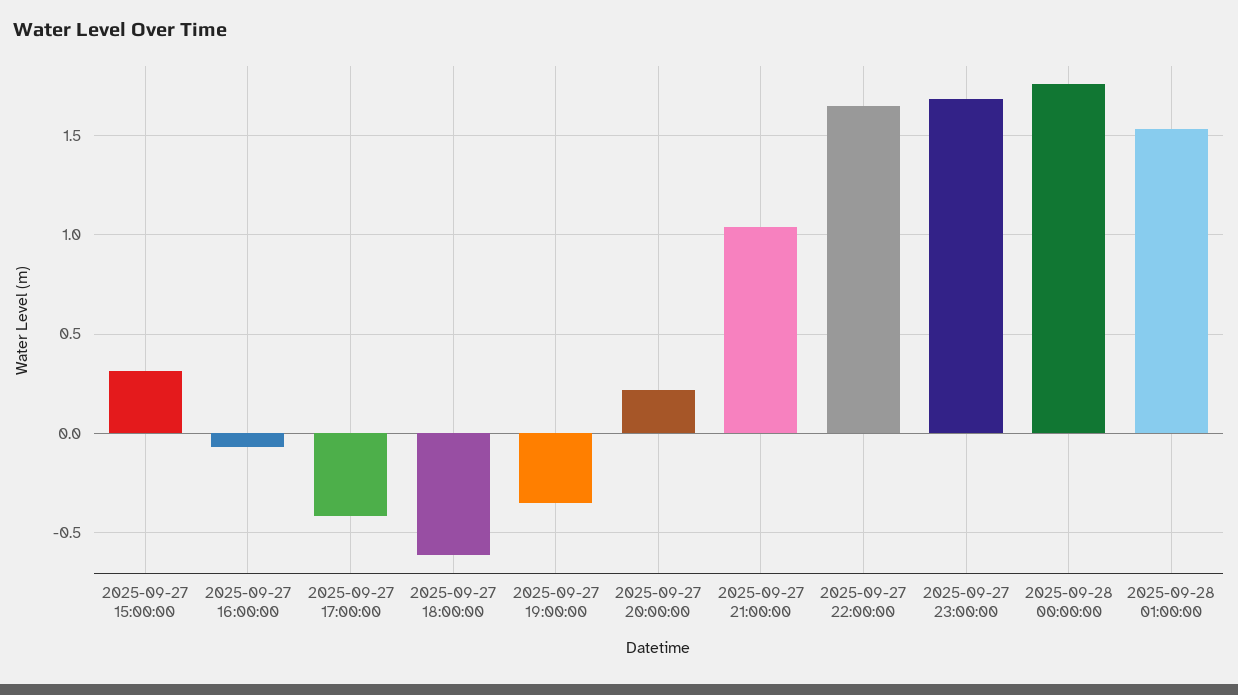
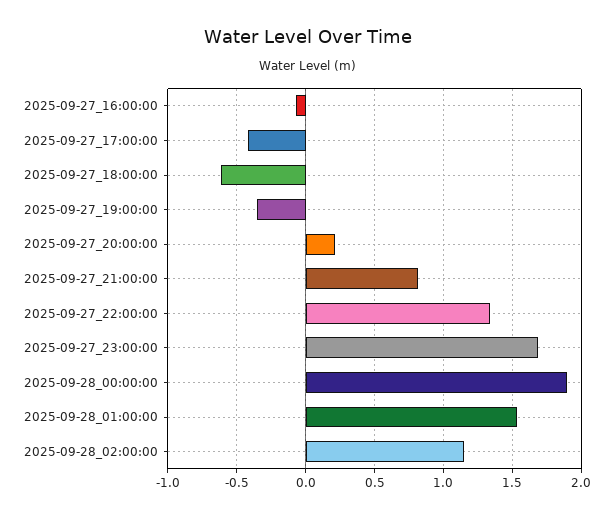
2025-09-27 15:00:00: 0.3 -> none
2025-09-27 21:00:00: 1.05 -> 0.8
2025-09-27 22:00:00: 1.65 -> 1.35
2025-09-28 00:00:00: 1.75 -> 1.9
2025-09-28_02:00:00: none -> 1.15

